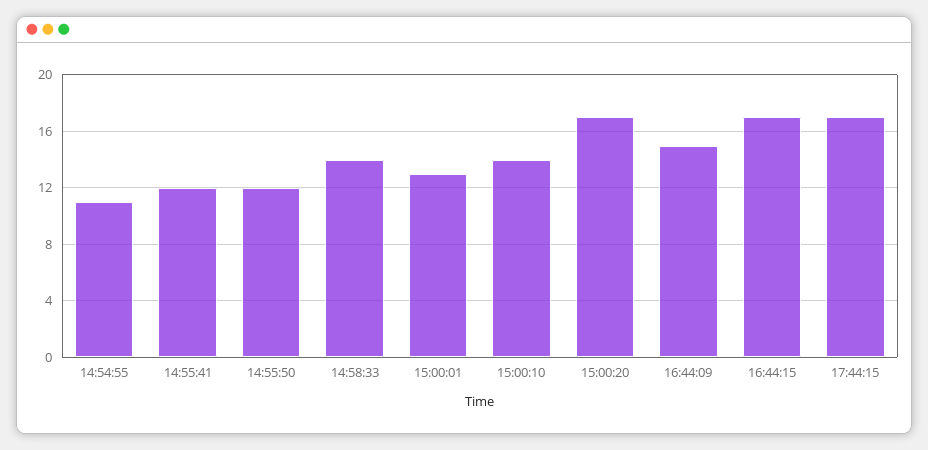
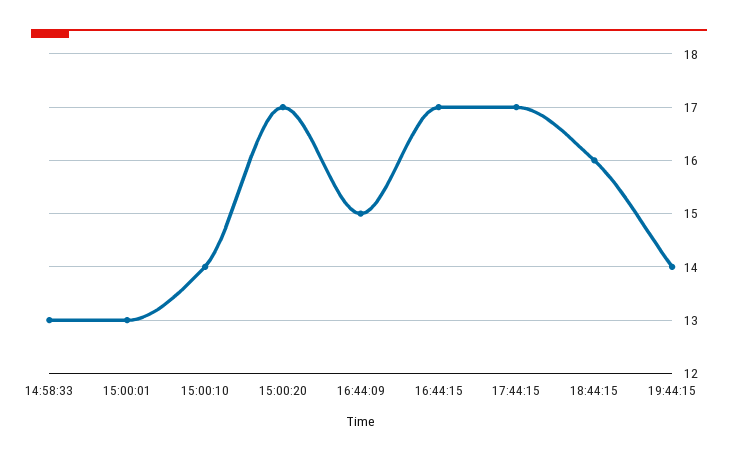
14:54:55: 11 -> none
14:55:41: 12 -> none
14:55:50: 12 -> none
14:58:33: 14 -> 13
18:44:15: none -> 16
19:44:15: none -> 14

